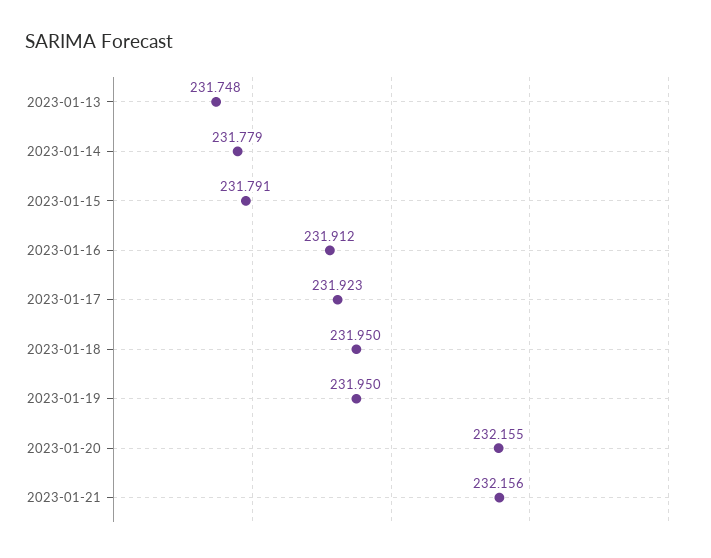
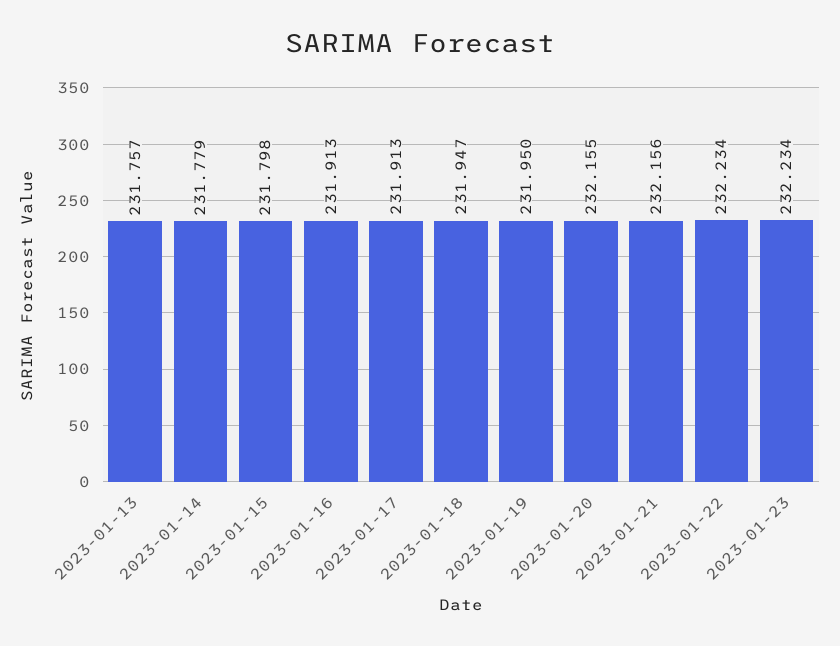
2023-01-13: 231.748 -> 231.757
2023-01-15: 231.791 -> 231.798
2023-01-16: 231.912 -> 231.913
2023-01-17: 231.923 -> 231.913
2023-01-18: 231.95 -> 231.947
2023-01-22: none -> 232.234
2023-01-23: none -> 232.234

